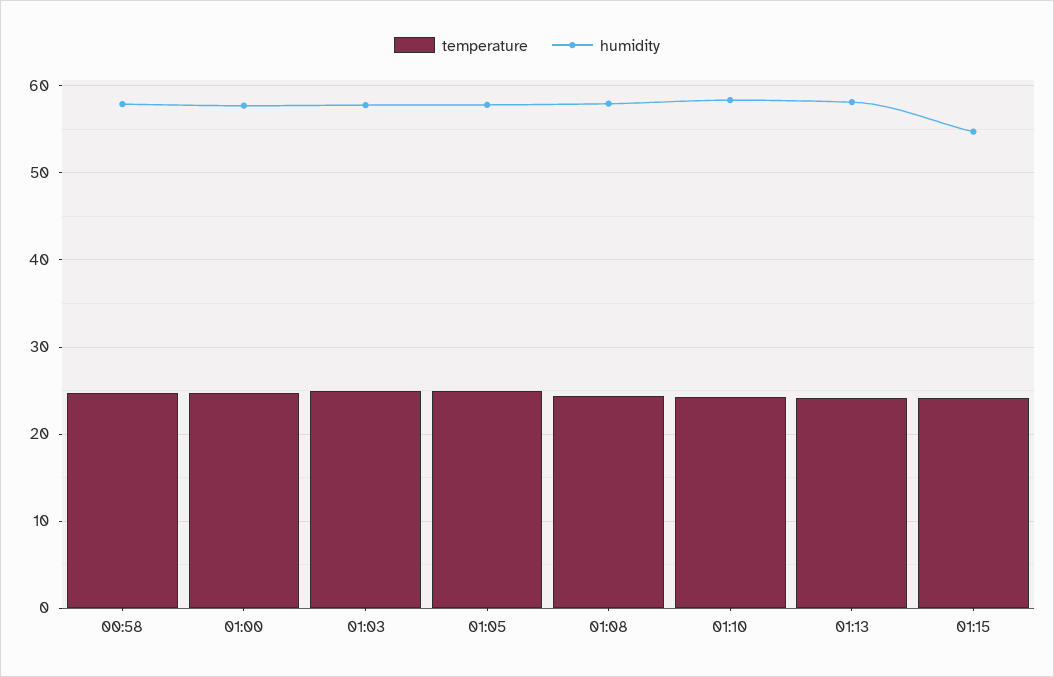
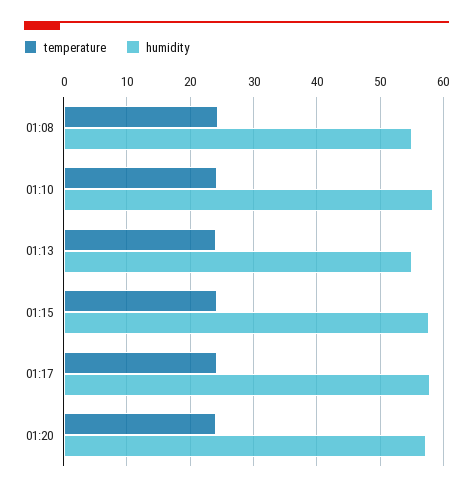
temperature, 00:58: 25 -> none
humidity, 00:58: 58 -> none
temperature, 01:00: 25 -> none
humidity, 01:00: 58 -> none
temperature, 01:03: 25 -> none
humidity, 01:03: 58 -> none
temperature, 01:05: 25 -> none
humidity, 01:05: 58 -> none
humidity, 01:08: 58 -> 55
humidity, 01:13: 58 -> 55
humidity, 01:15: 55 -> 58
temperature, 01:17: none -> 24
humidity, 01:17: none -> 58
temperature, 01:20: none -> 24
humidity, 01:20: none -> 57

